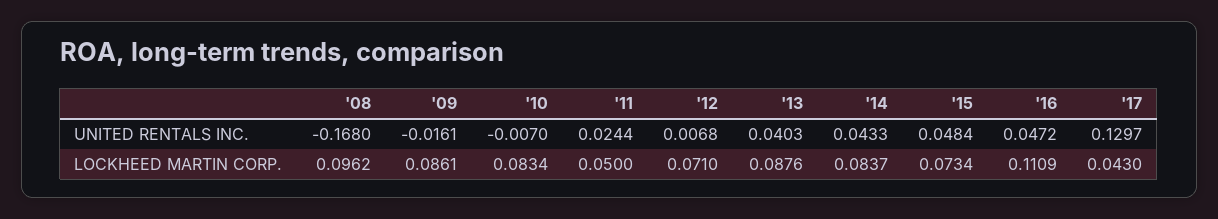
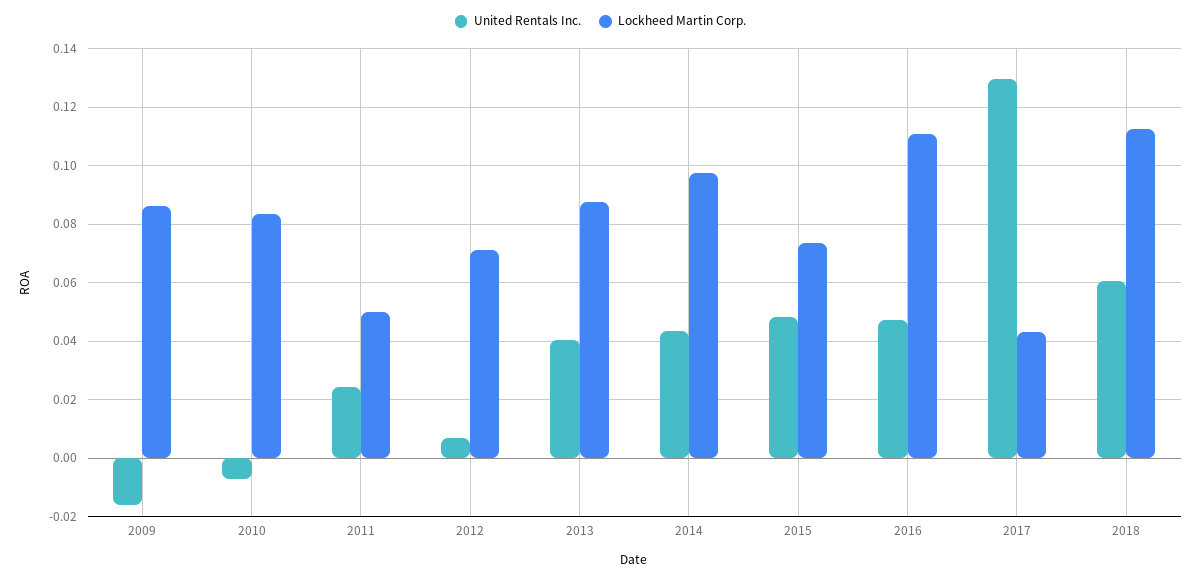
UNITED RENTALS INC., '08: -0.168 -> none
LOCKHEED MARTIN CORP., '08: 0.0962 -> none
LOCKHEED MARTIN CORP., '14: 0.0837 -> 0.0975
UNITED RENTALS INC., 2018: none -> 0.06
LOCKHEED MARTIN CORP., 2018: none -> 0.1125

